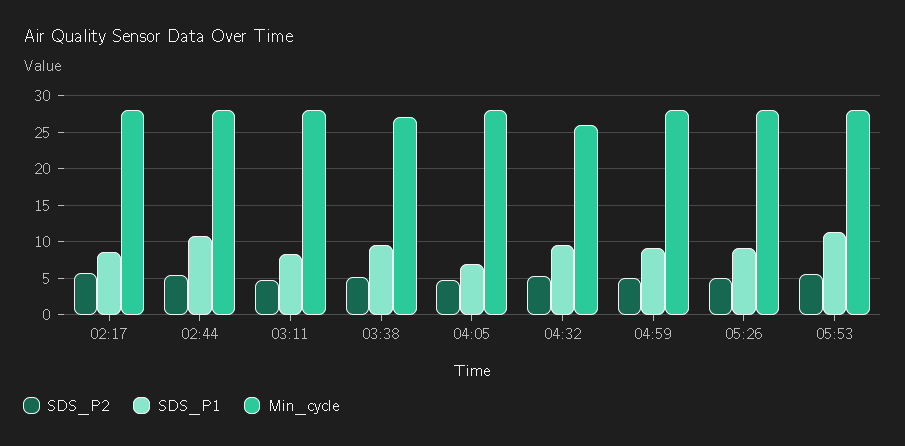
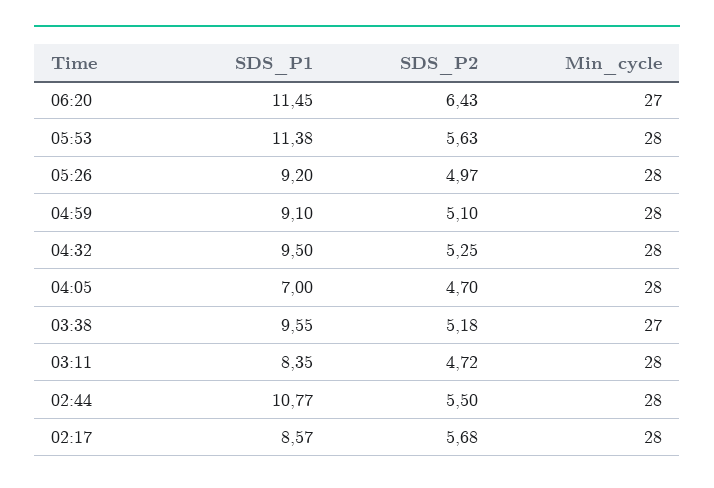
Min_cycle, 04:32: 26 -> 28
SDS_P1, 06:20: none -> 11.45
SDS_P2, 06:20: none -> 6.43
Min_cycle, 06:20: none -> 27

